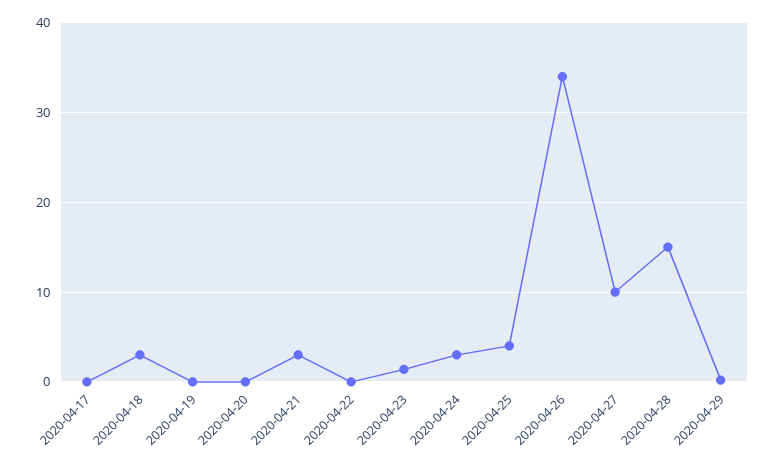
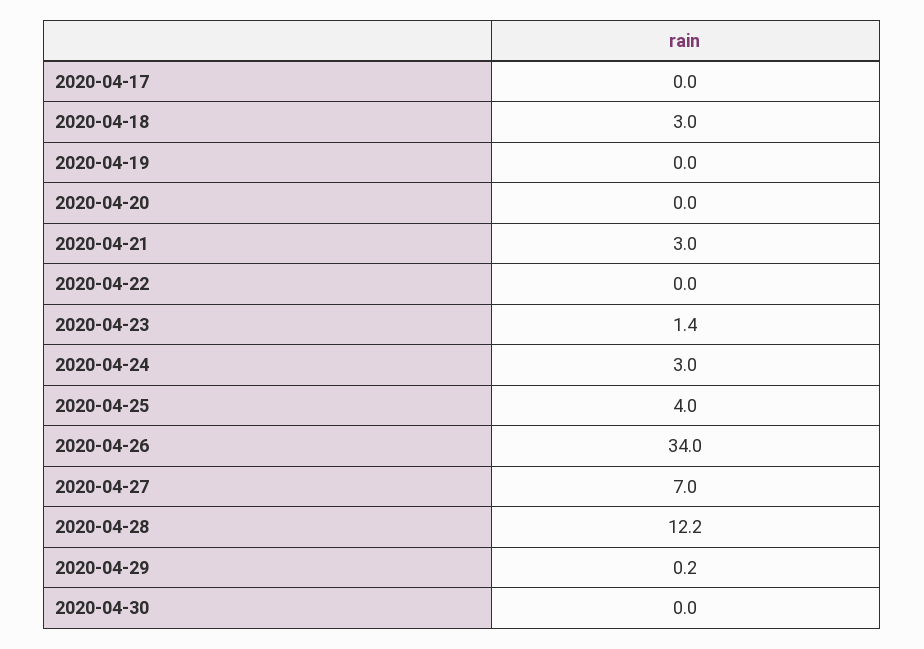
2020-04-27: 10 -> 7
2020-04-28: 15 -> 12.2
2020-04-30: none -> 0

